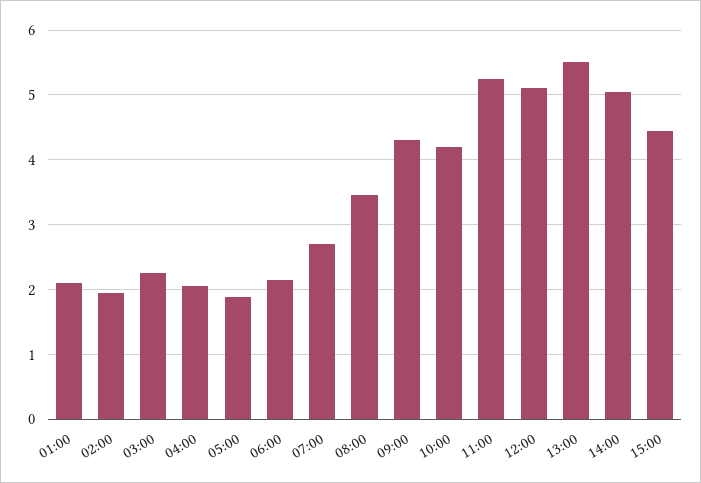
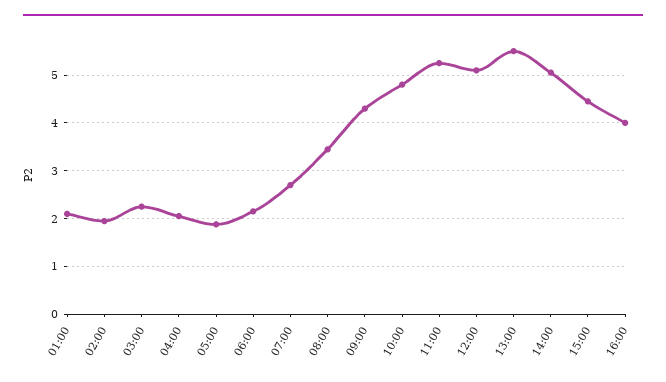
10:00: 4.2 -> 4.8
16:00: none -> 4

